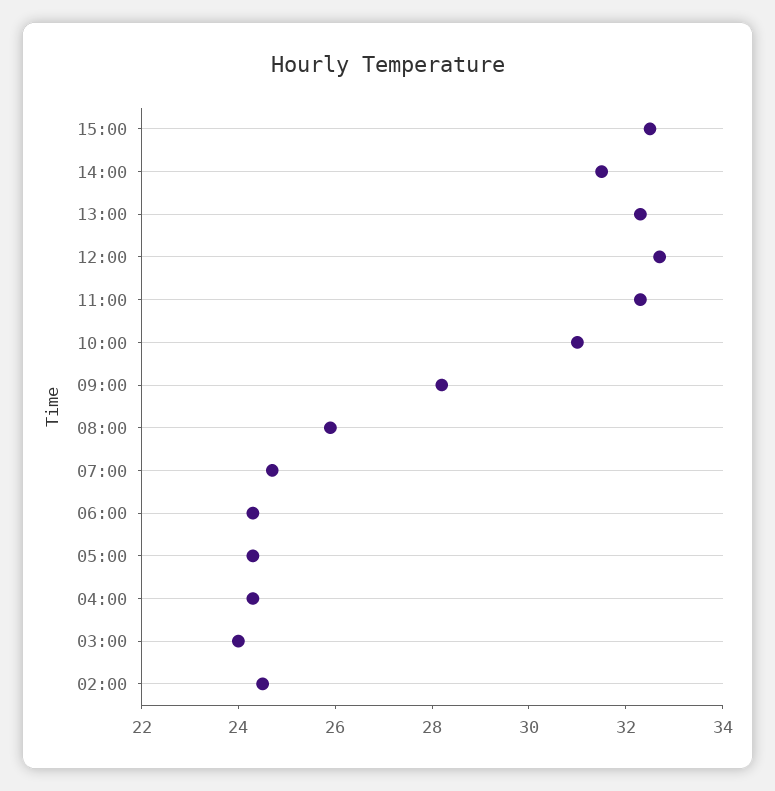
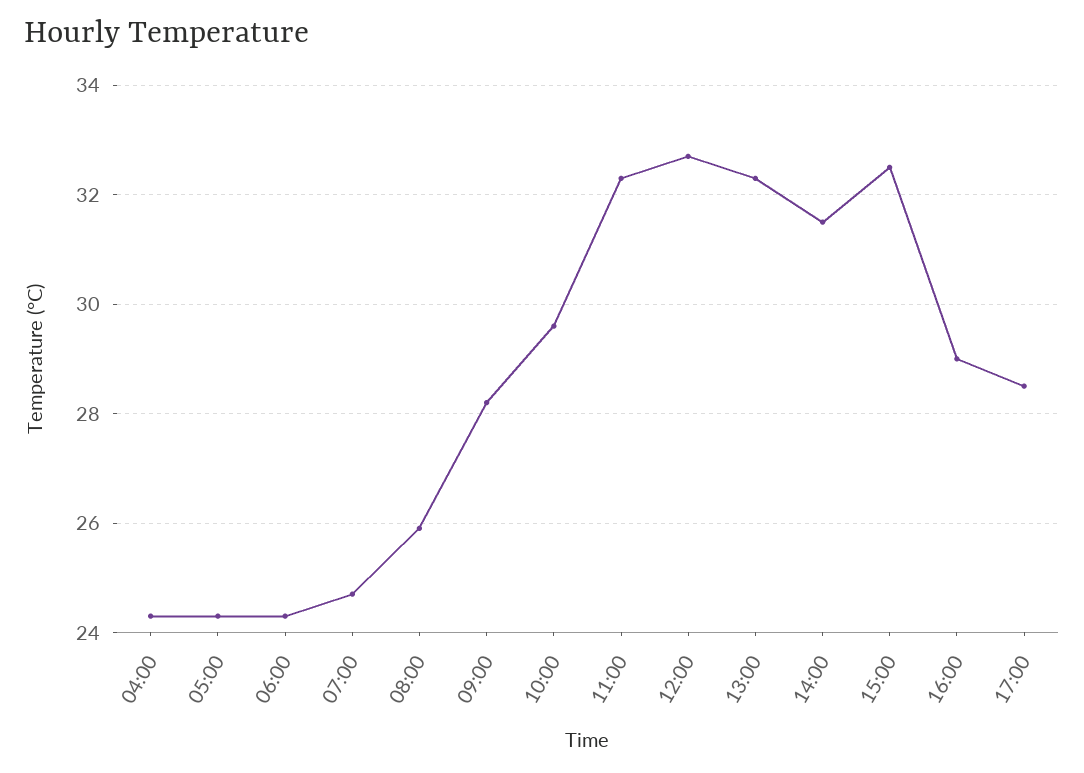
10:00: 31 -> 29.5
03:00: 24 -> none
02:00: 24.5 -> none
16:00: none -> 29
17:00: none -> 28.5

